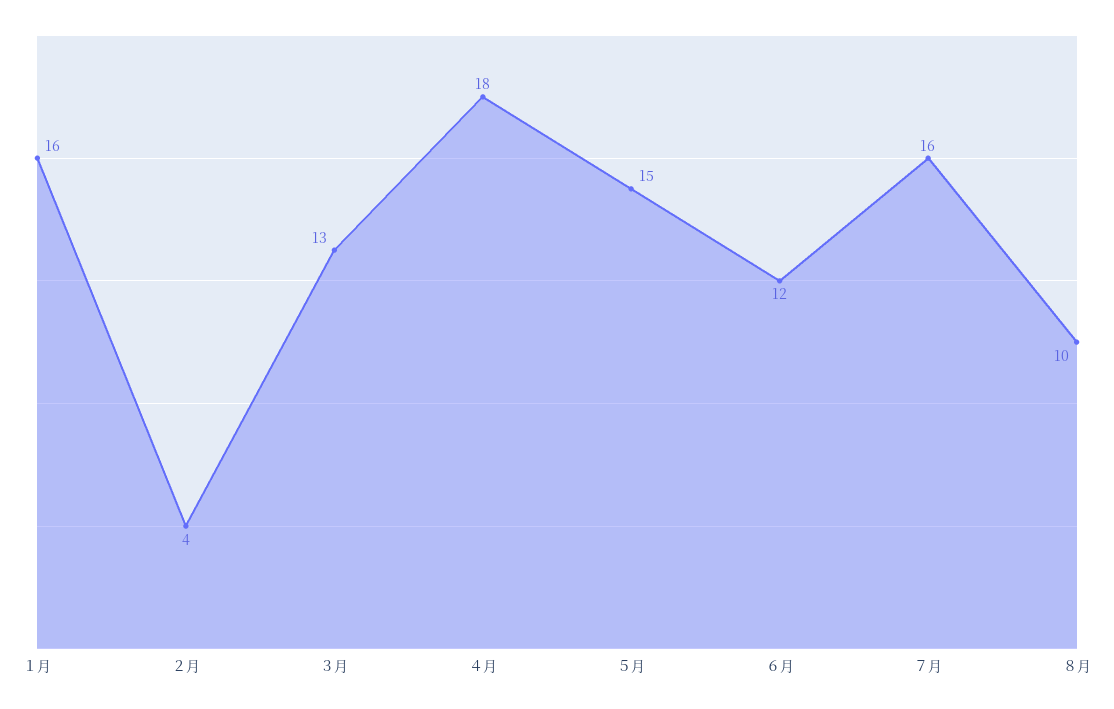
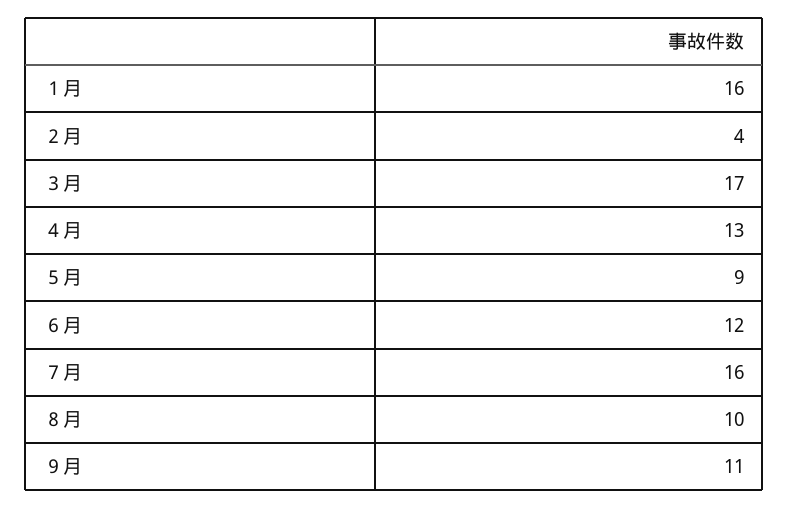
３月: 13 -> 17
４月: 18 -> 13
５月: 15 -> 9
９月: none -> 11

